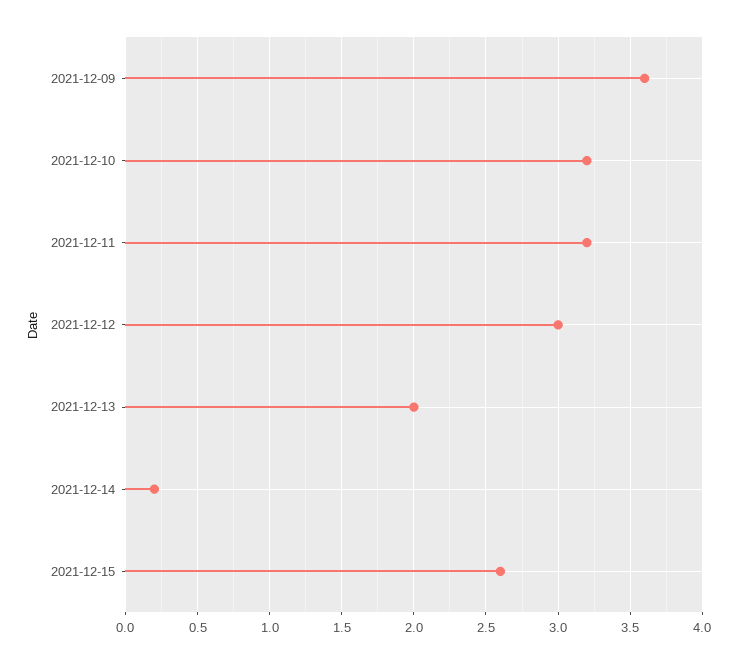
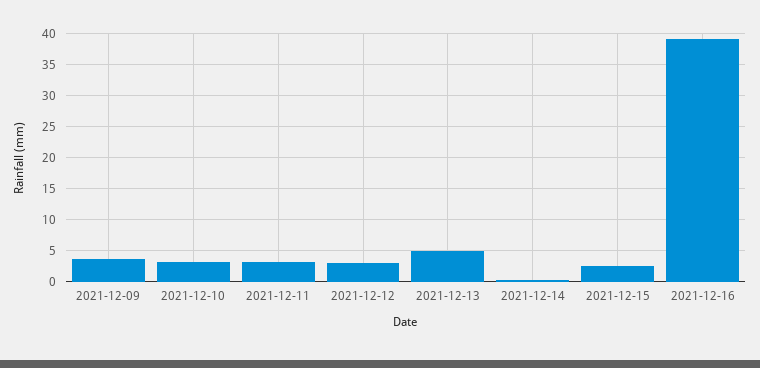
2021-12-13: 2 -> 5
2021-12-16: none -> 39

